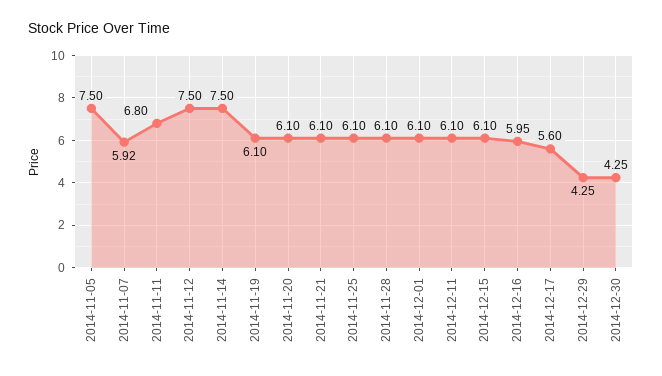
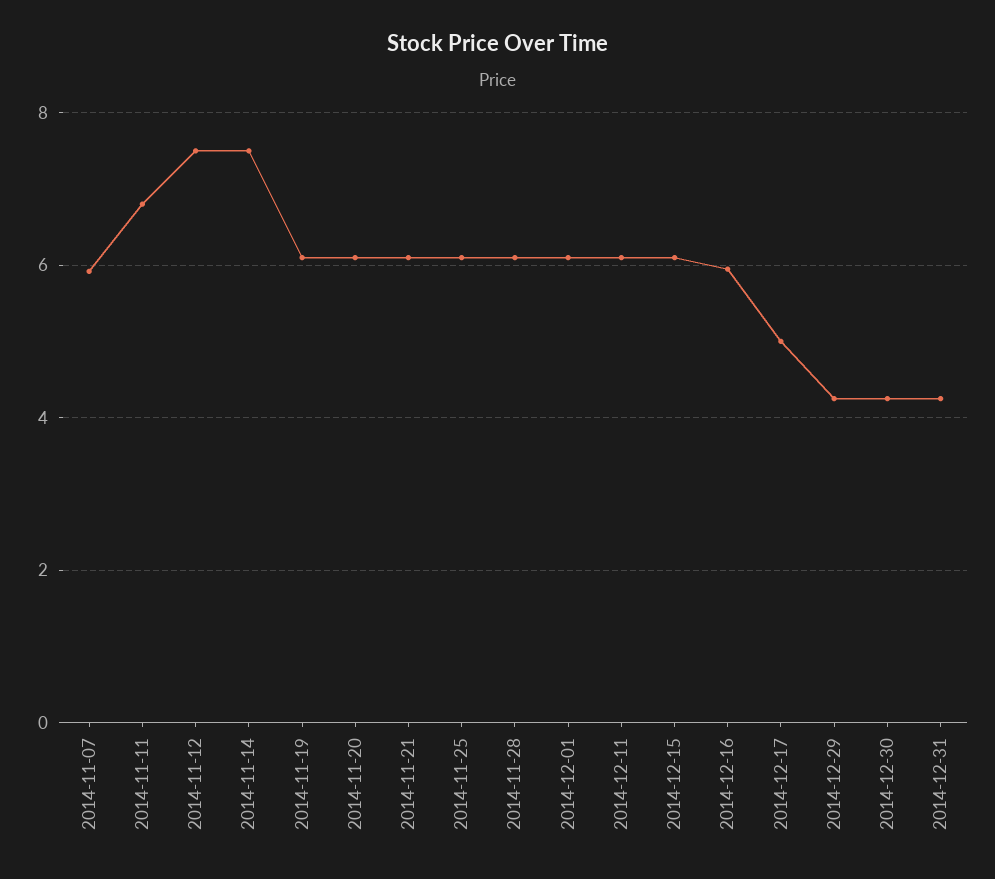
2014-11-05: 7.5 -> none
2014-12-17: 5.6 -> 5
2014-12-31: none -> 4.2

